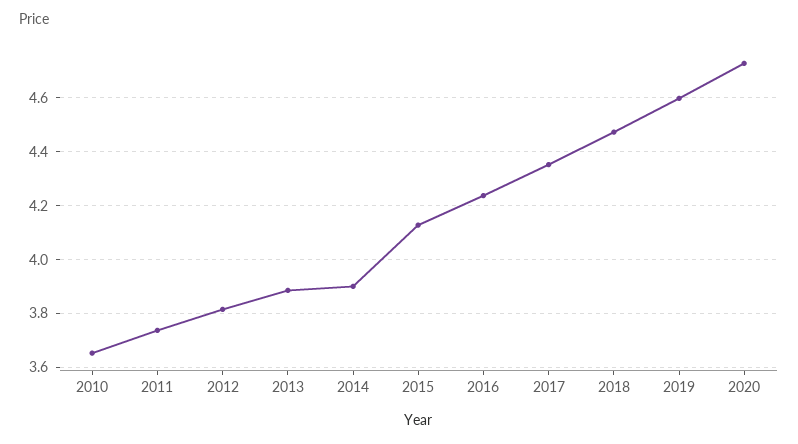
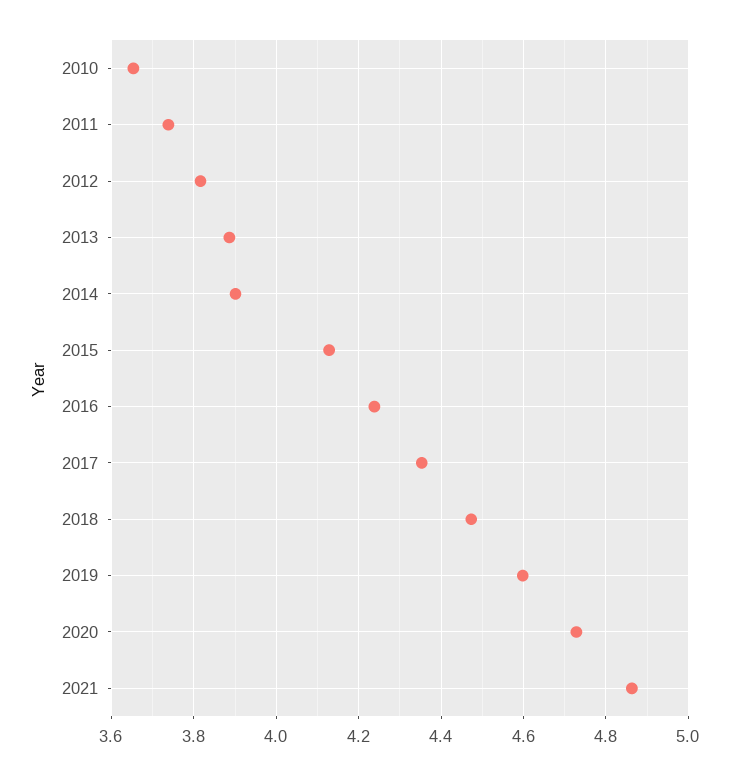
2021: none -> 4.86

